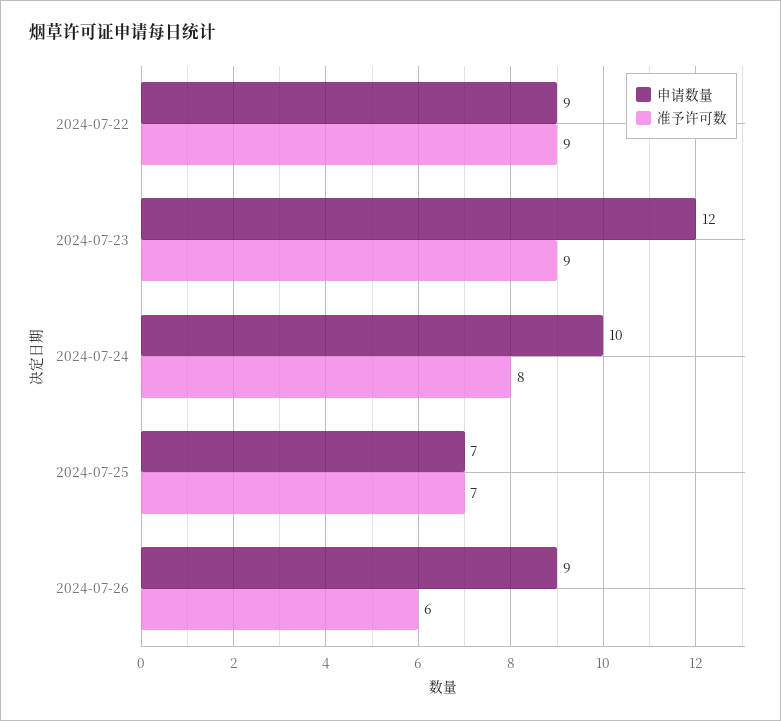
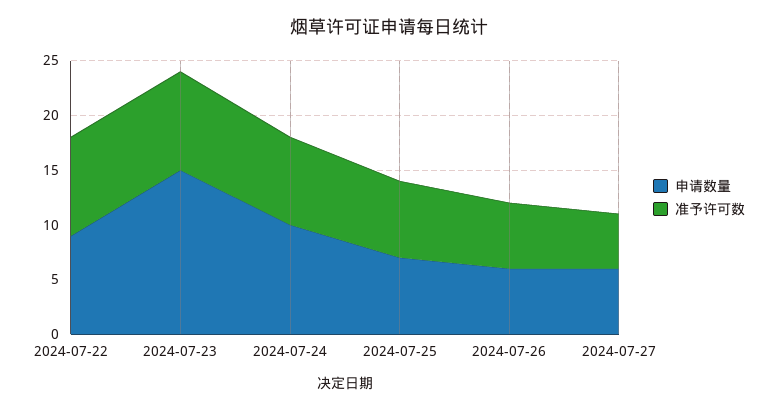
申请数量, 2024-07-23: 12 -> 15
申请数量, 2024-07-26: 9 -> 6
申请数量, 2024-07-27: none -> 6
准予许可数, 2024-07-27: none -> 5

